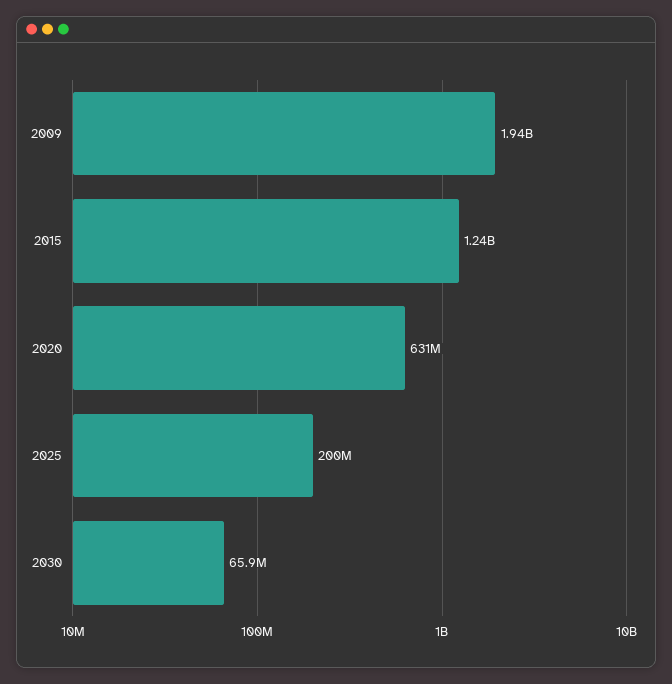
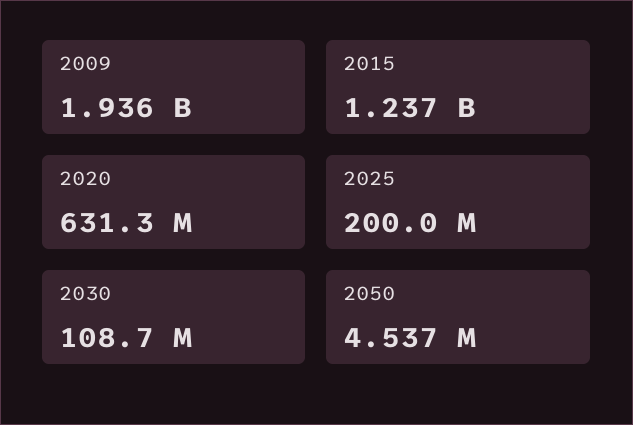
2030: 65900000 -> 108700000
2050: none -> 4537000

